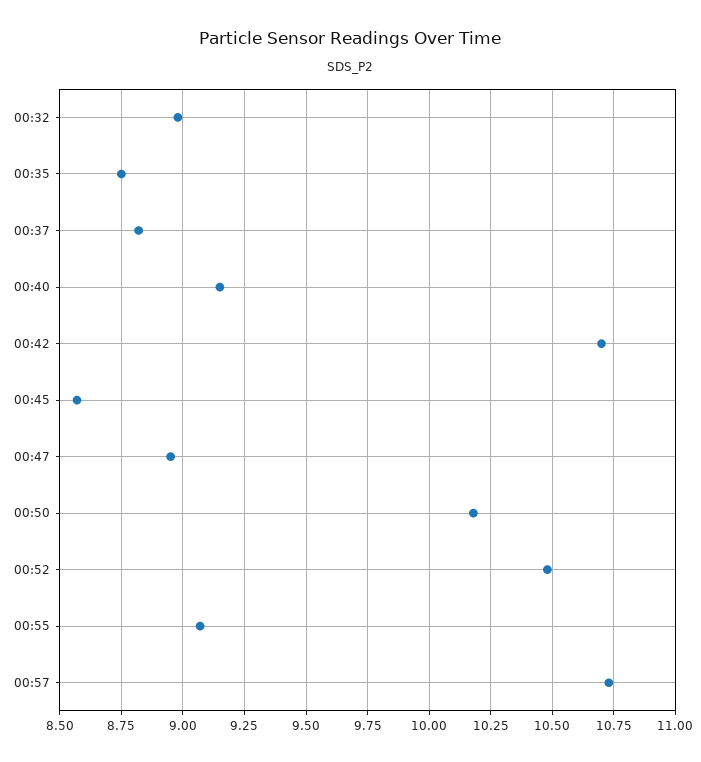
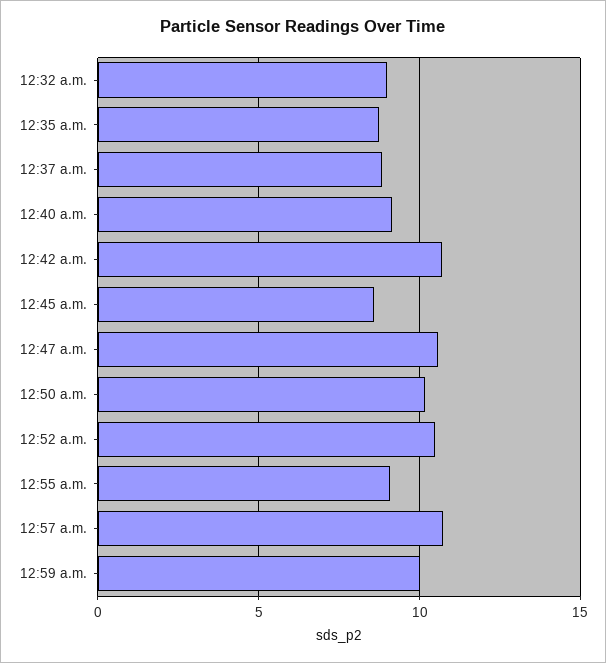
00:47: 8.95 -> 10.5
12:59 a.m.: none -> 10

